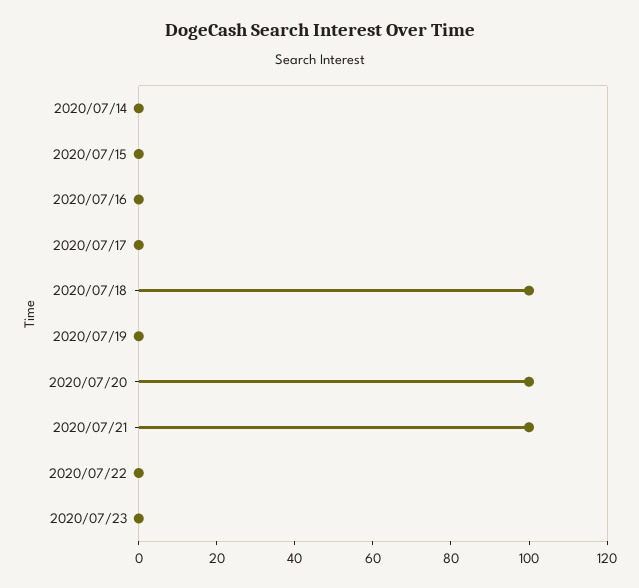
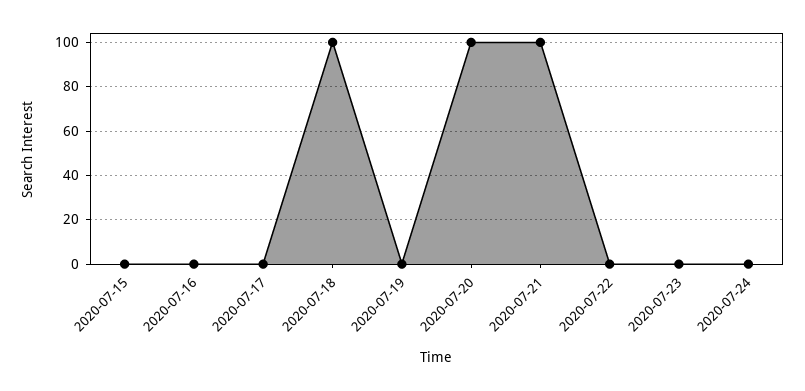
2020/07/14: 0 -> none
2020-07-24: none -> 0

